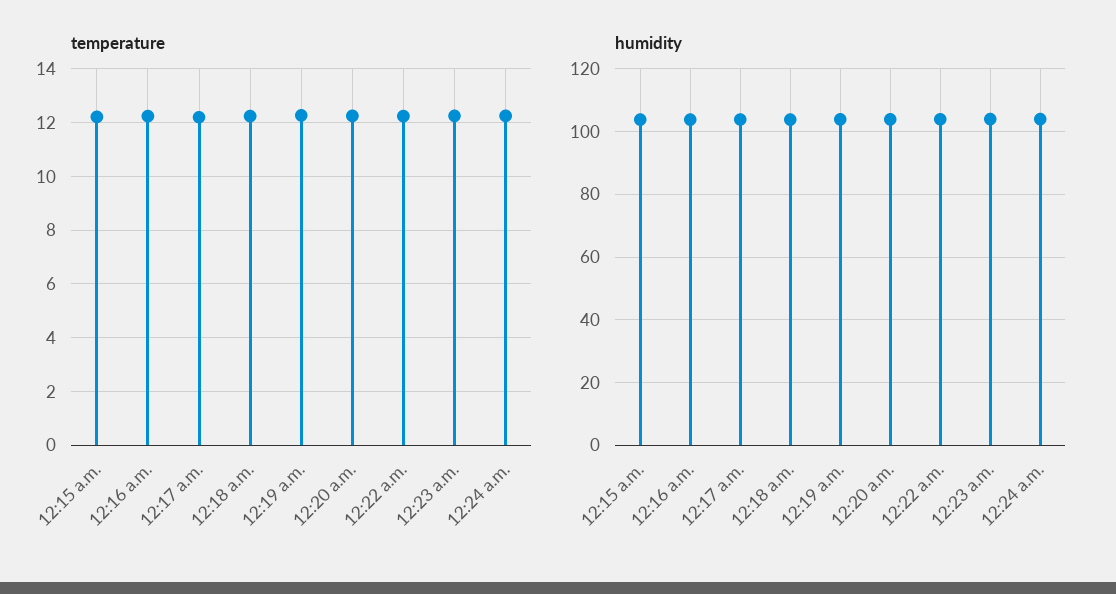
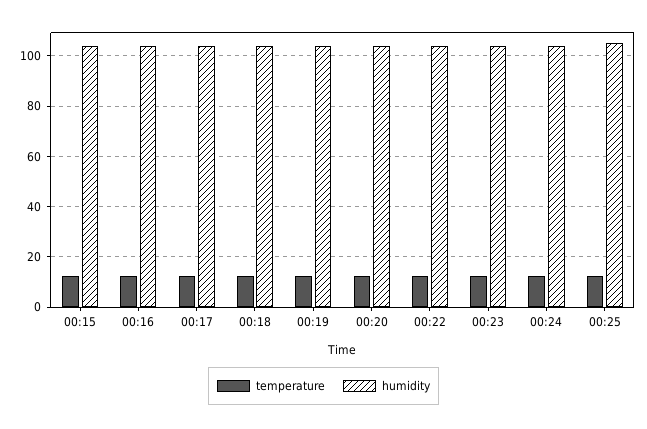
temperature, 00:25: none -> 12.5
humidity, 00:25: none -> 105

